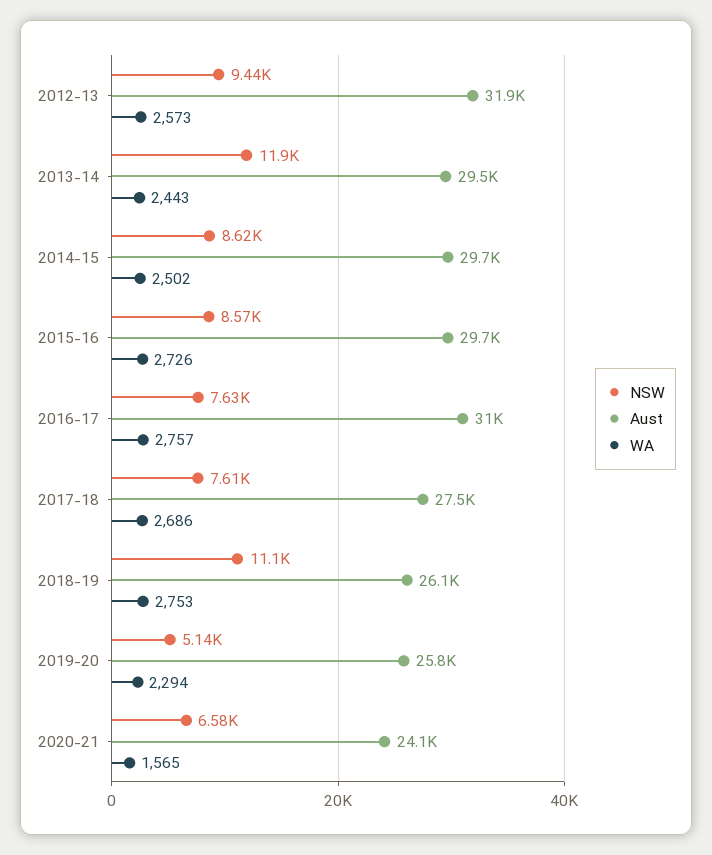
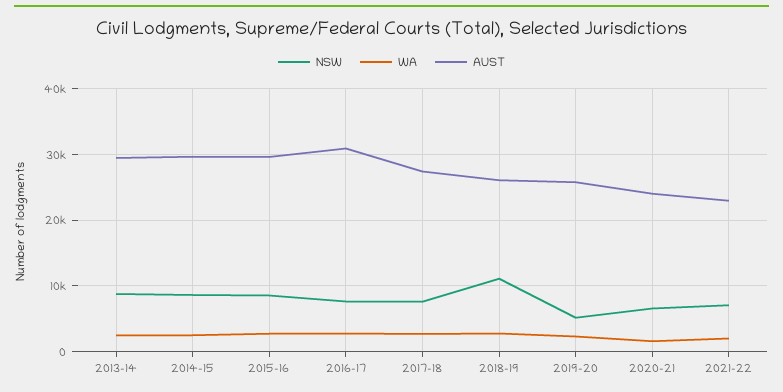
NSW, 2012-13: 9440 -> none
Aust, 2012-13: 31900 -> none
WA, 2012-13: 2573 -> none
NSW, 2013-14: 11900 -> 9000
NSW, 2021-22: none -> 7000
WA, 2021-22: none -> 2000
Aust, 2021-22: none -> 23000

